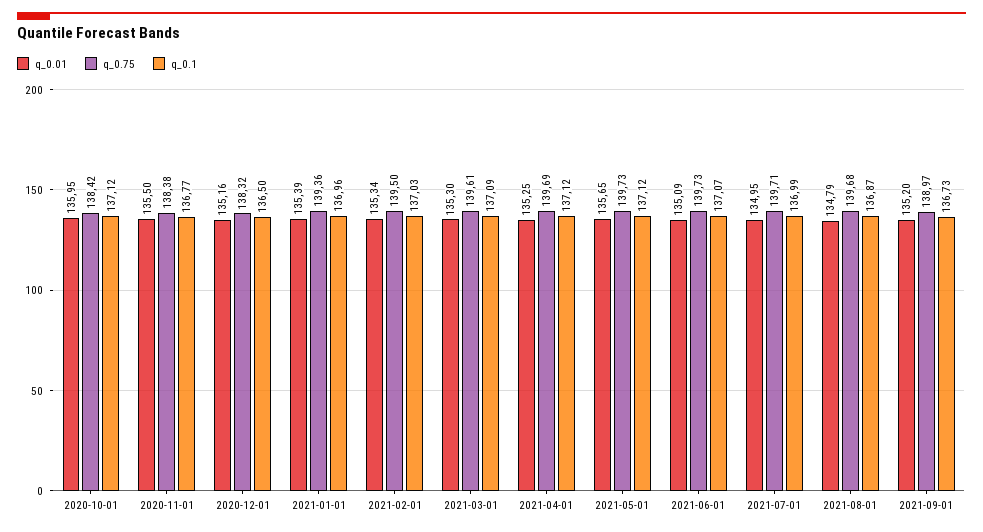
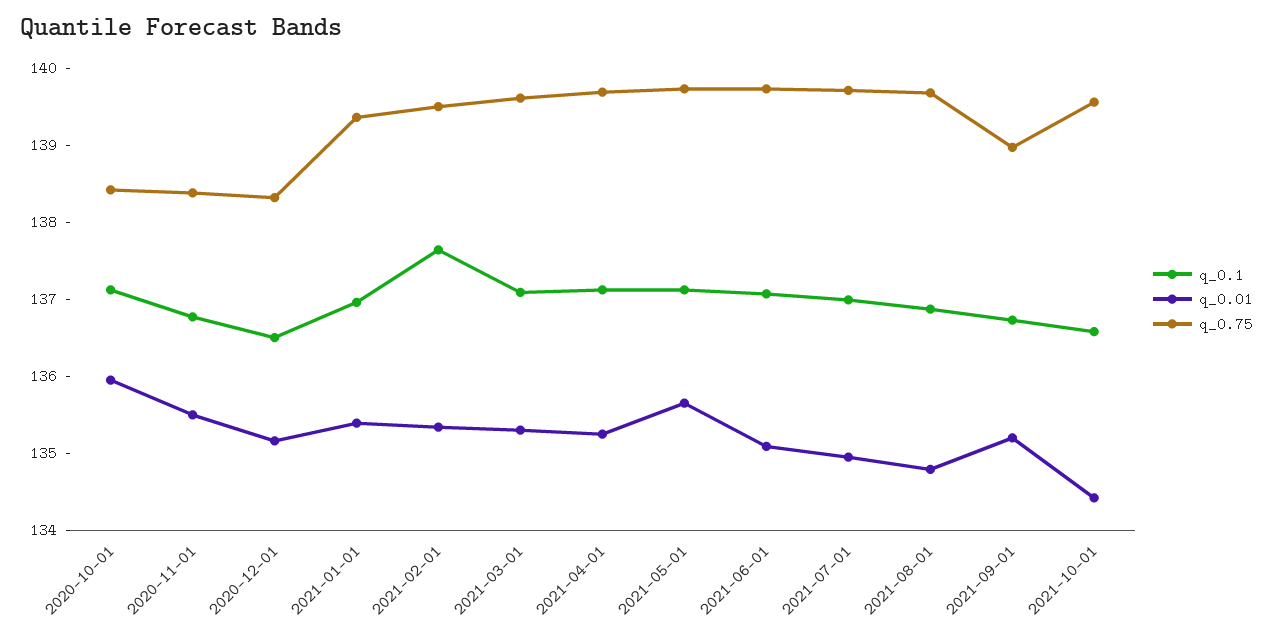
q_0.1, 2021-02-01: 137.03 -> 137.6
q_0.1, 2021-10-01: none -> 136.6
q_0.01, 2021-10-01: none -> 134.4
q_0.75, 2021-10-01: none -> 139.6

